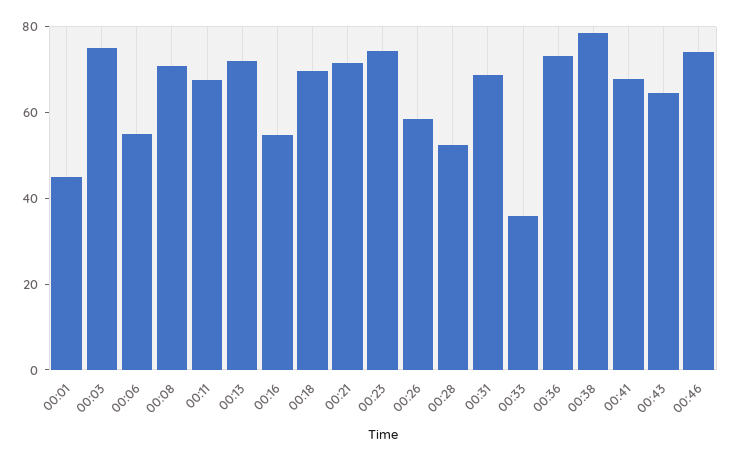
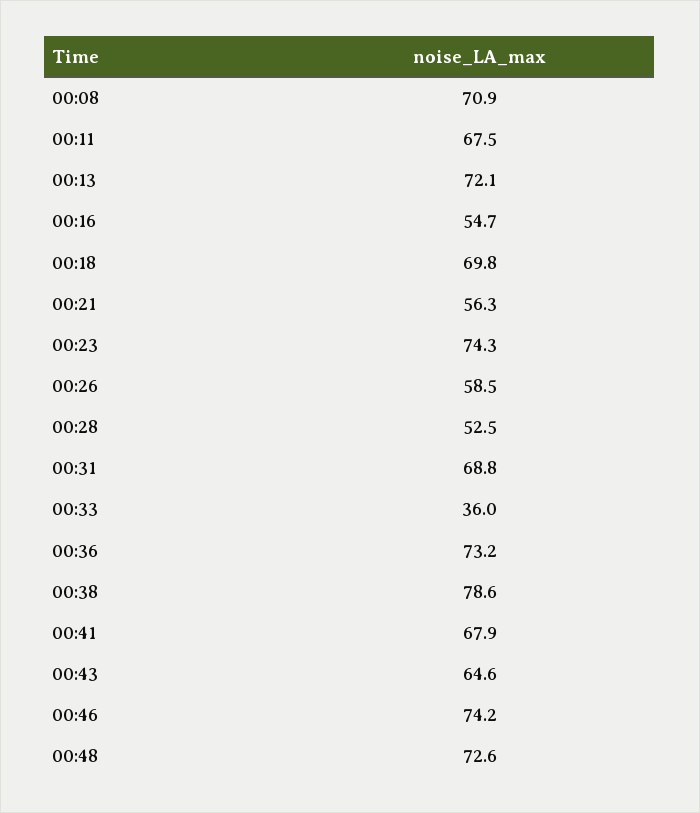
00:01: 45 -> none
00:03: 75 -> none
00:06: 55 -> none
00:21: 70 -> 56.3
00:48: none -> 72.6

